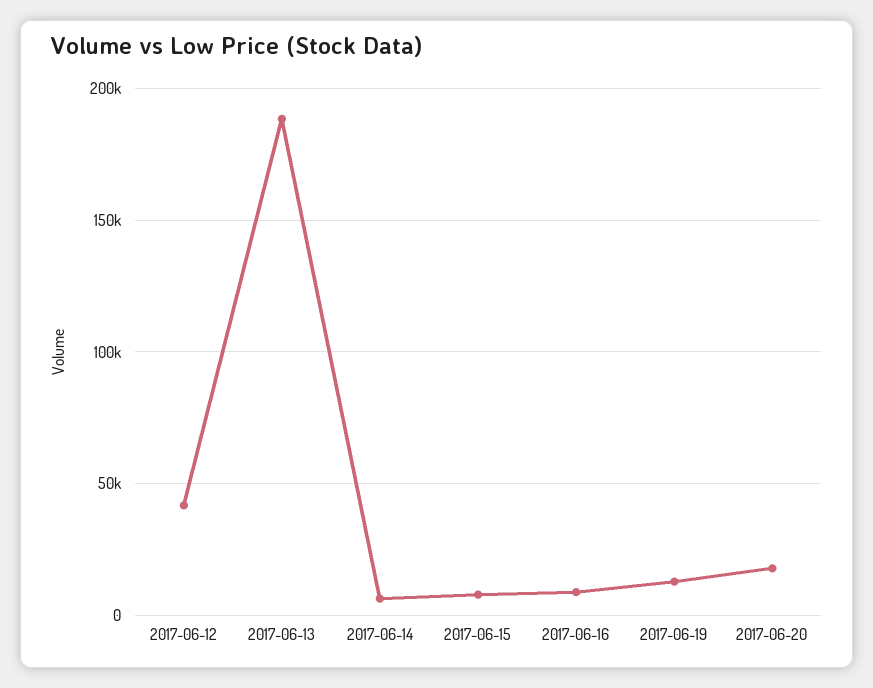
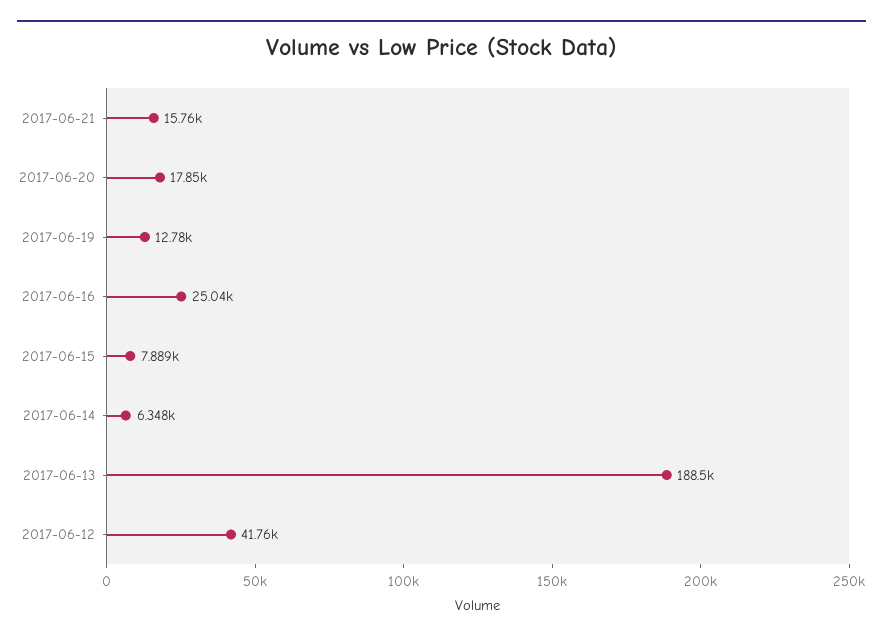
2017-06-16: 10000 -> 25040
2017-06-21: none -> 15760

